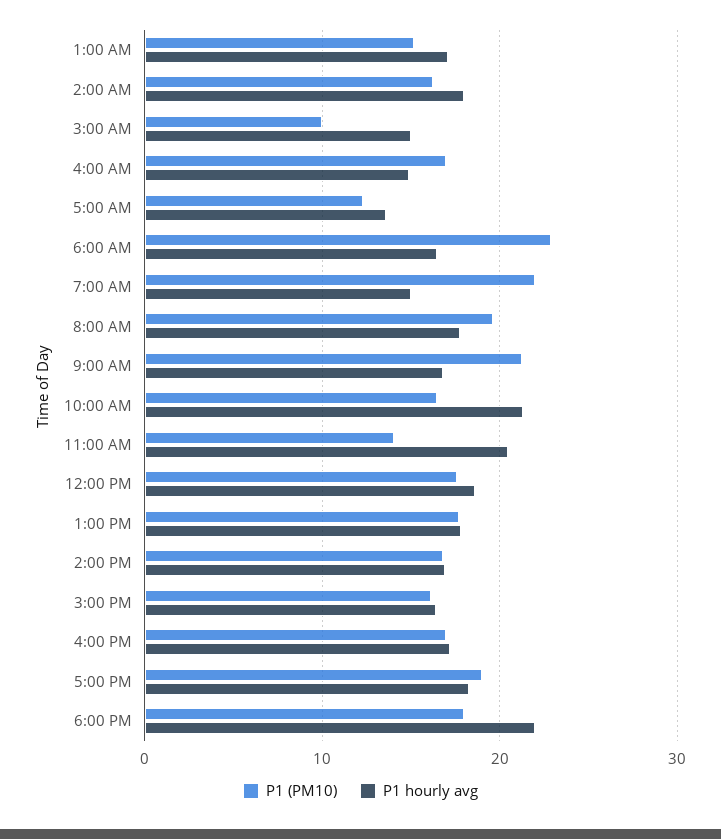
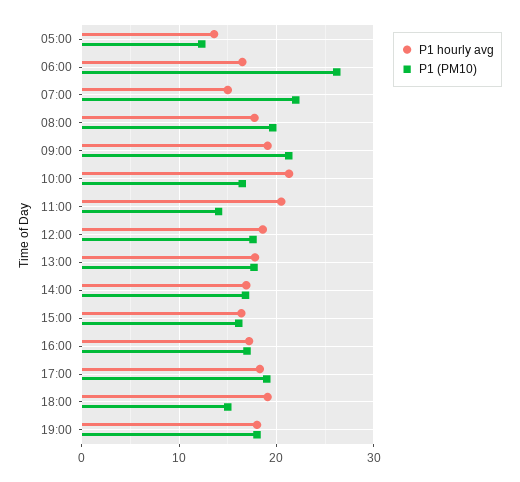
P1 (PM10), 1:00 AM: 15 -> none
P1 hourly avg, 1:00 AM: 17 -> none
P1 (PM10), 2:00 AM: 16 -> none
P1 hourly avg, 2:00 AM: 18 -> none
P1 (PM10), 3:00 AM: 10 -> none
P1 hourly avg, 3:00 AM: 15 -> none
P1 (PM10), 4:00 AM: 17 -> none
P1 hourly avg, 4:00 AM: 15 -> none
P1 (PM10), 6:00 AM: 23 -> 26
P1 hourly avg, 9:00 AM: 17 -> 19
P1 (PM10), 6:00 PM: 18 -> 15
P1 hourly avg, 6:00 PM: 22 -> 19
P1 hourly avg, 19:00: none -> 18
P1 (PM10), 19:00: none -> 18

